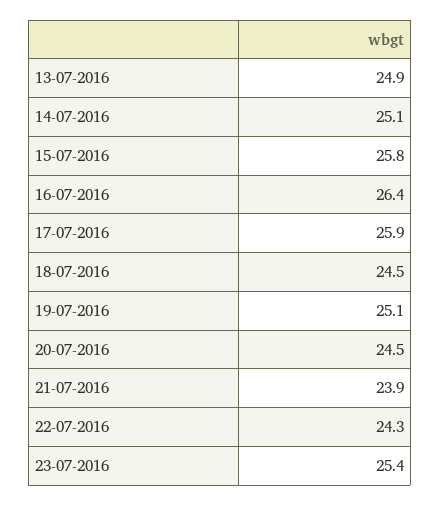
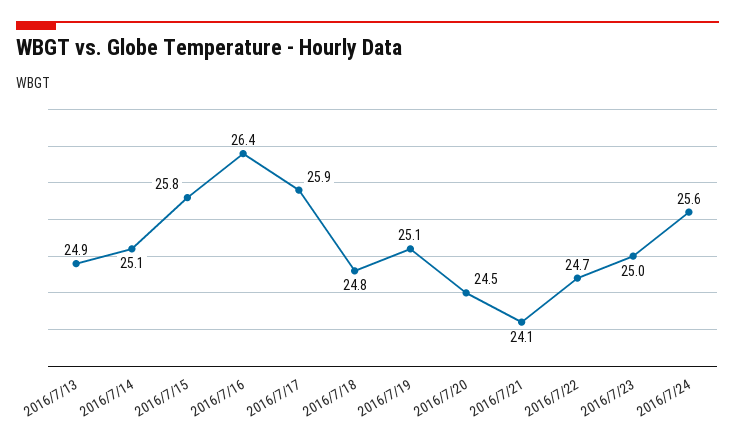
18-07-2016: 24.5 -> 24.8
21-07-2016: 23.9 -> 24.1
22-07-2016: 24.3 -> 24.7
23-07-2016: 25.4 -> 25
2016/7/24: none -> 25.6

